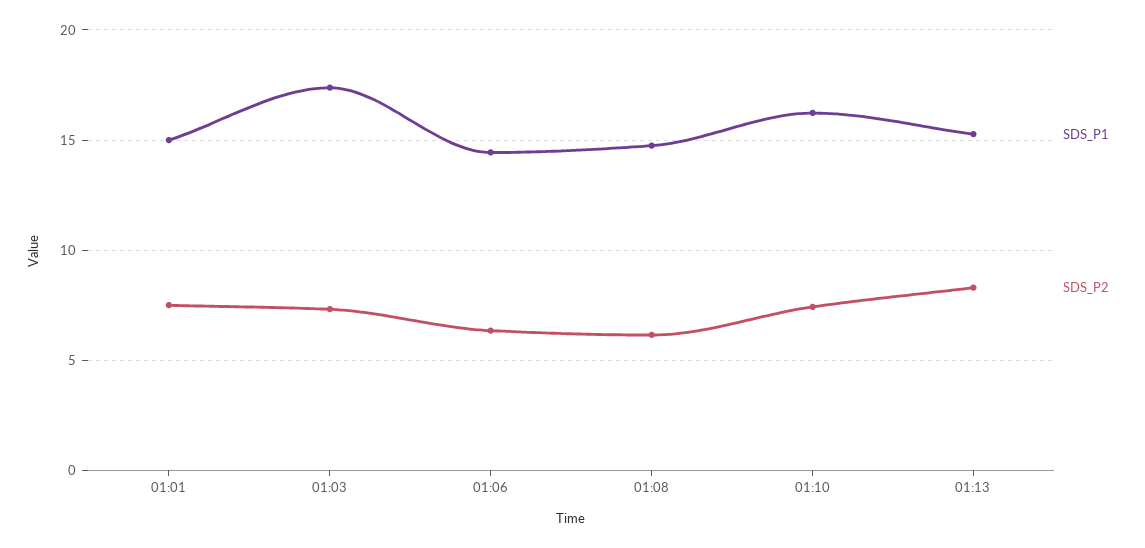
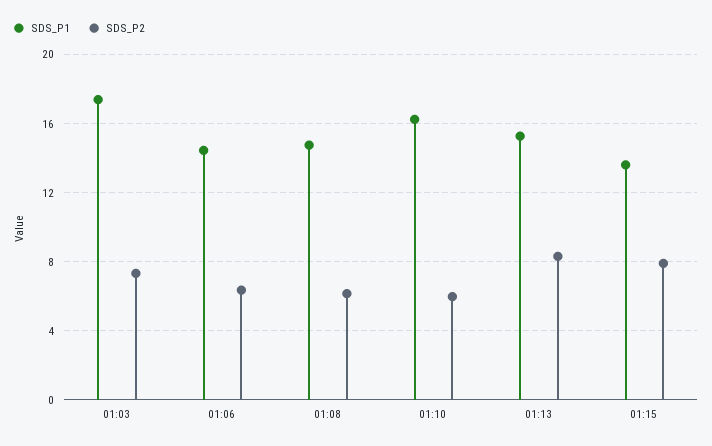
SDS_P1, 01:01: 15 -> none
SDS_P2, 01:01: 7.5 -> none
SDS_P2, 01:10: 7.5 -> 6
SDS_P1, 01:15: none -> 13.5
SDS_P2, 01:15: none -> 8

